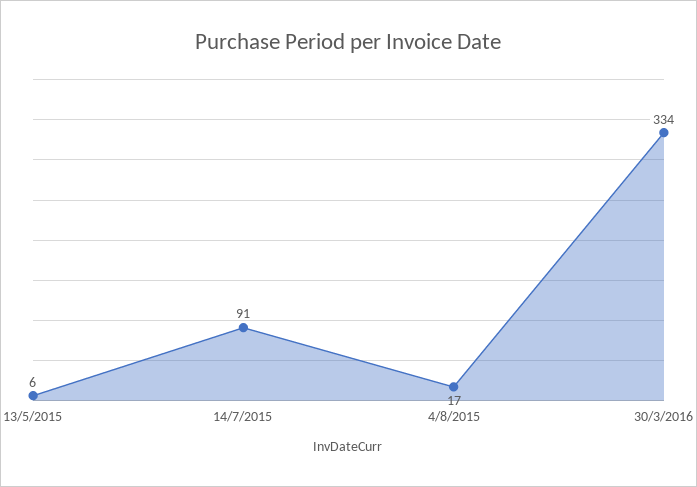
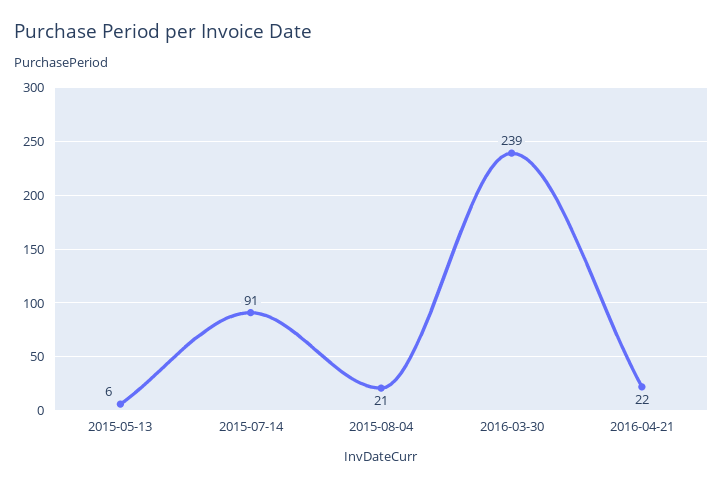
4/8/2015: 17 -> 21
30/3/2016: 334 -> 239
2016-04-21: none -> 22

